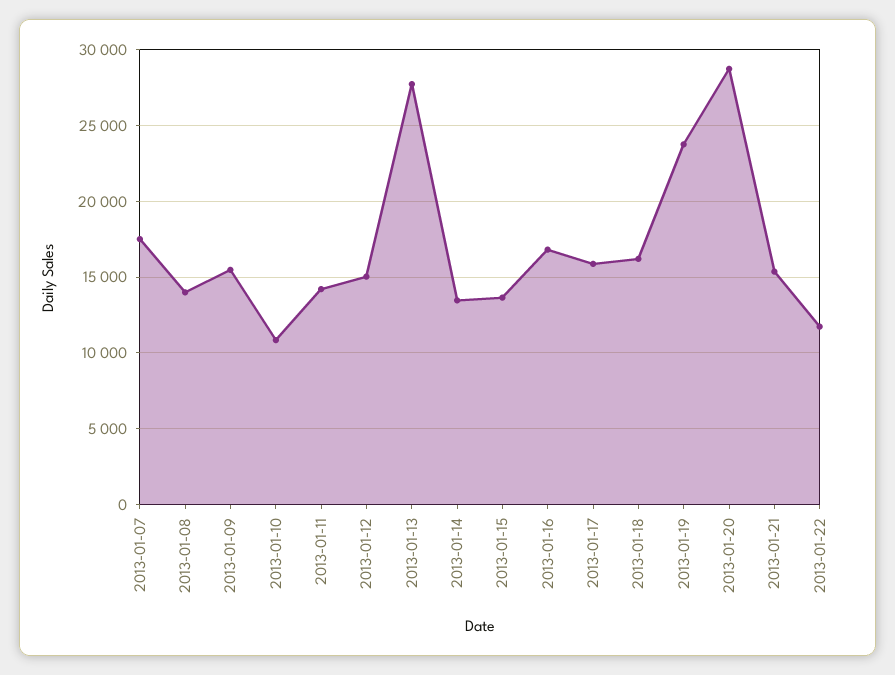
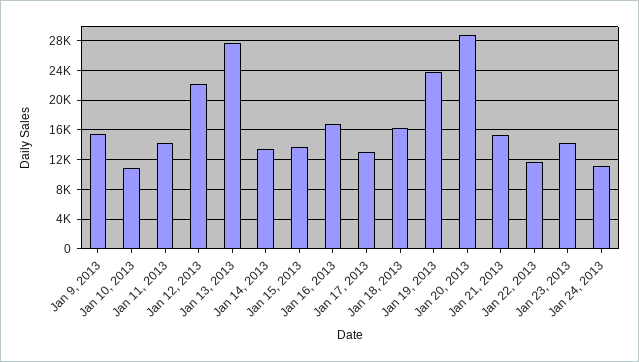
2013-01-07: 17500 -> none
2013-01-08: 14000 -> none
2013-01-12: 15000 -> 22000
2013-01-17: 16000 -> 13000
Jan 23, 2013: none -> 14000
Jan 24, 2013: none -> 11000

